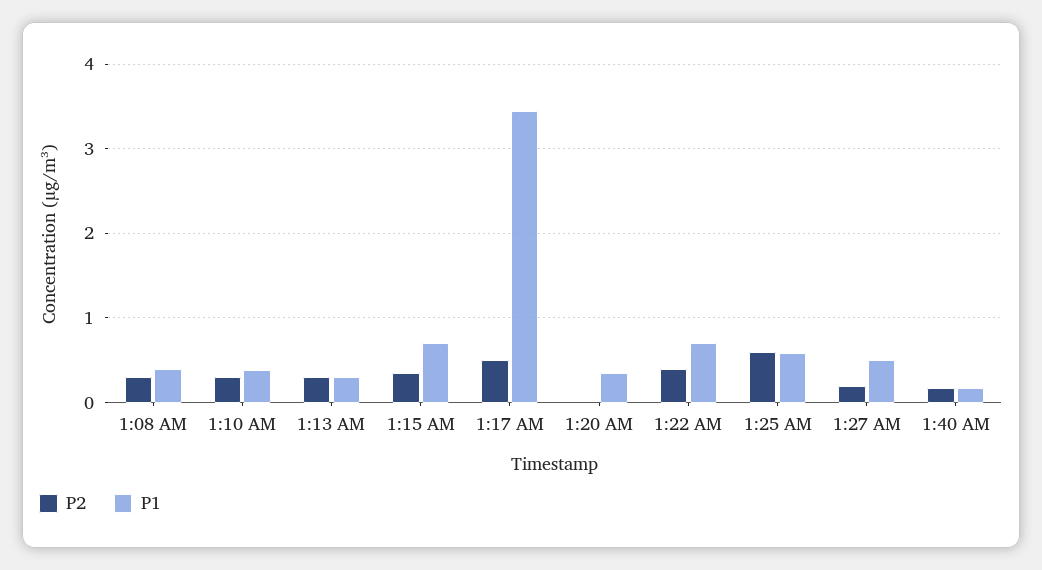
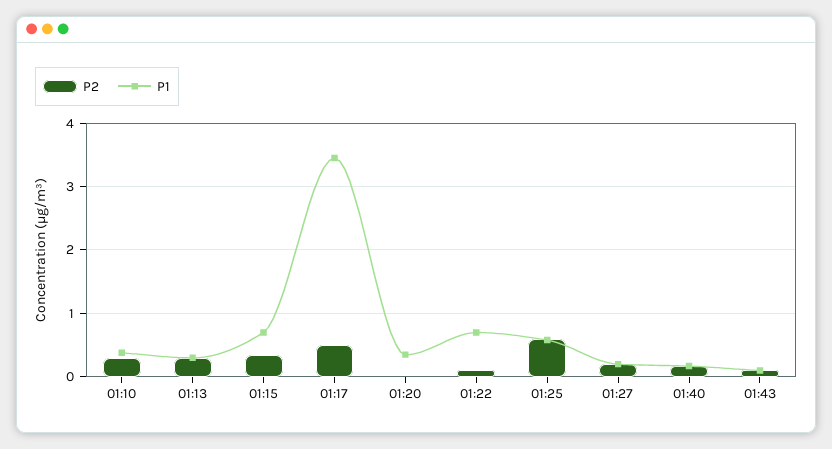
P2, 1:08 AM: 0.3 -> none
P1, 1:08 AM: 0.4 -> none
P2, 1:22 AM: 0.4 -> 0.1
P1, 1:27 AM: 0.5 -> 0.2
P2, 01:43: none -> 0.1
P1, 01:43: none -> 0.1

